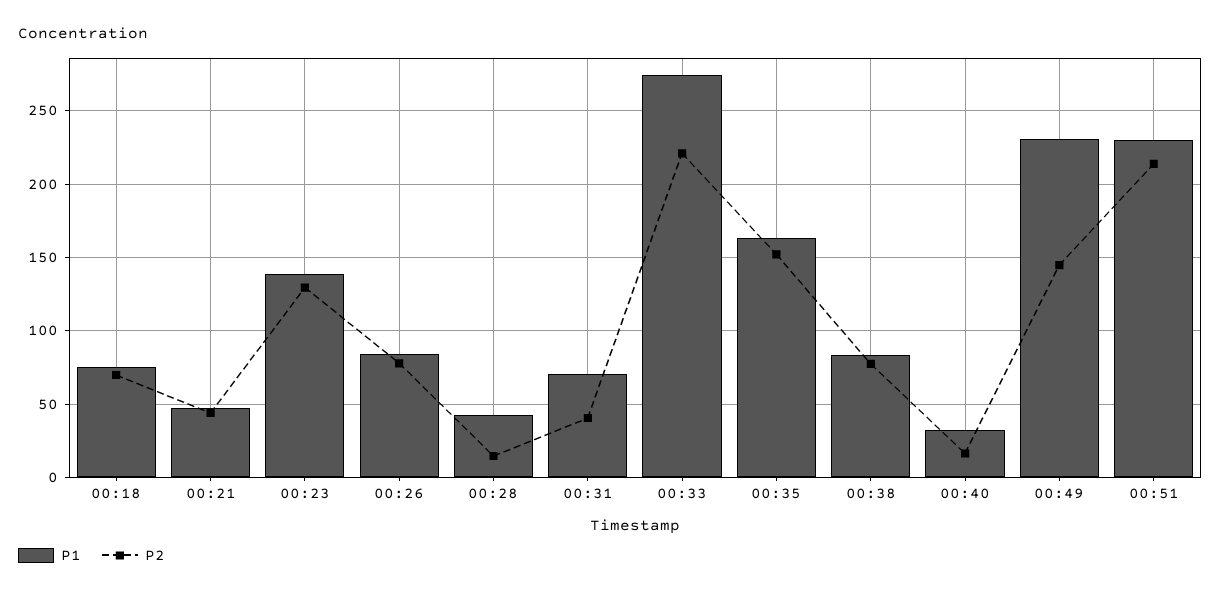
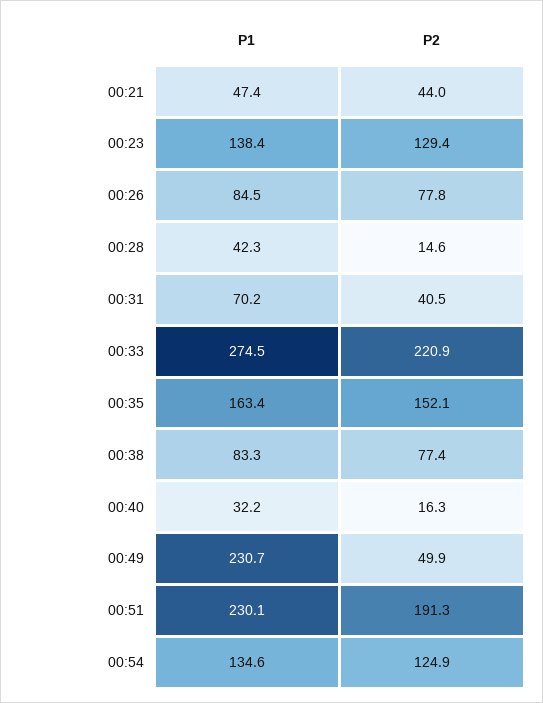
P1, 00:18: 75 -> none
P2, 00:18: 70 -> none
P2, 00:49: 145 -> 49.9
P2, 00:51: 215 -> 191.3
P1, 00:54: none -> 134.6
P2, 00:54: none -> 124.9

